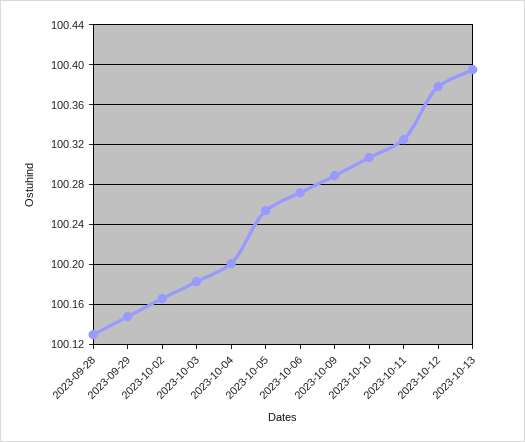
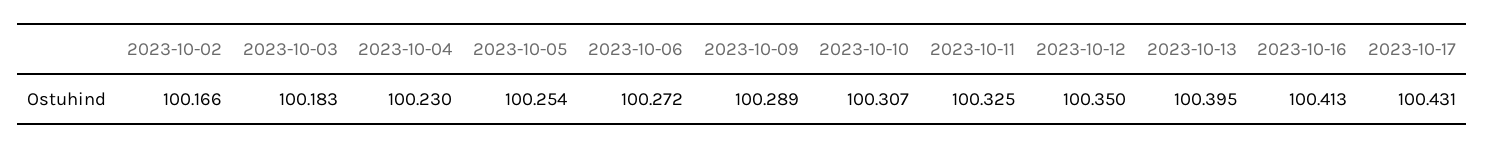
2023-09-28: 100.13 -> none
2023-09-29: 100.15 -> none
2023-10-04: 100.2 -> 100.23
2023-10-12: 100.38 -> 100.35
2023-10-16: none -> 100.413
2023-10-17: none -> 100.431

